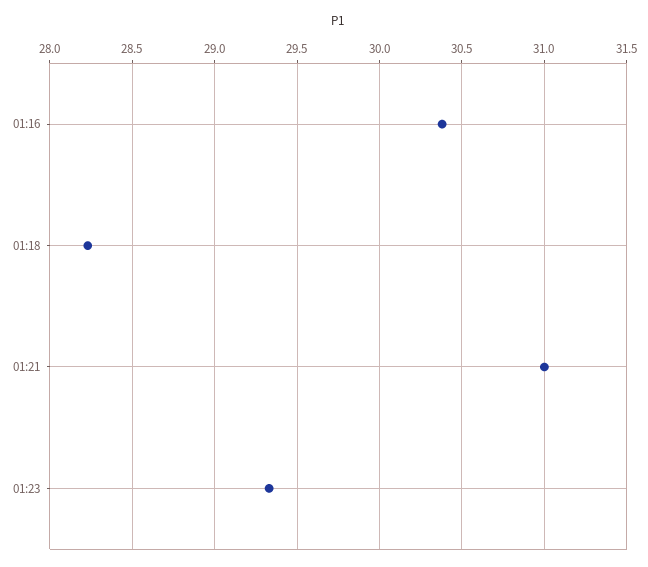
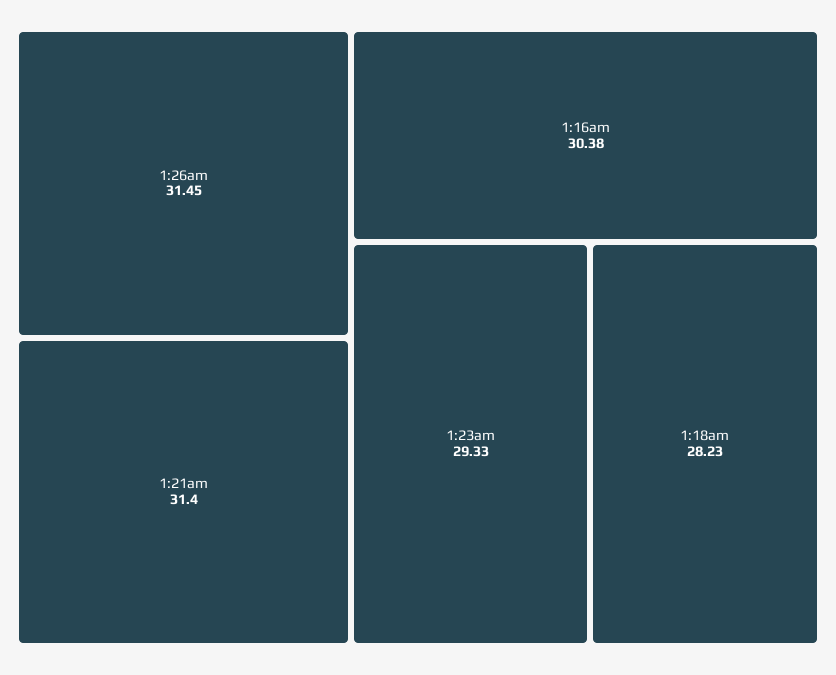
01:21: 31 -> 31.4
1:26am: none -> 31.45

